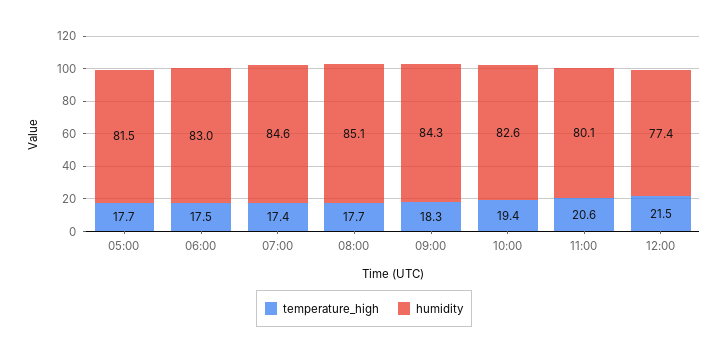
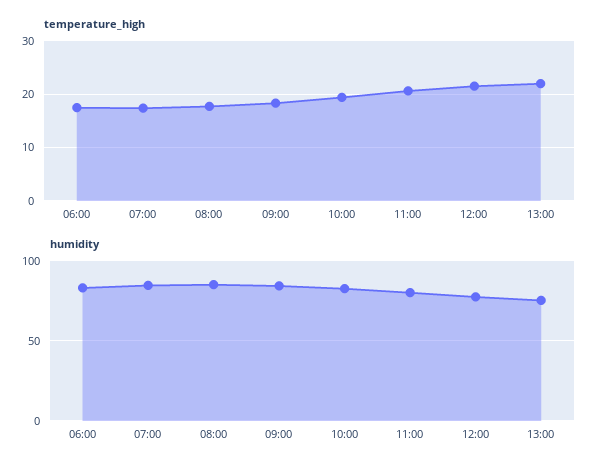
temperature_high, 05:00: 17.7 -> none
humidity, 05:00: 81.5 -> none
temperature_high, 13:00: none -> 22
humidity, 13:00: none -> 75

